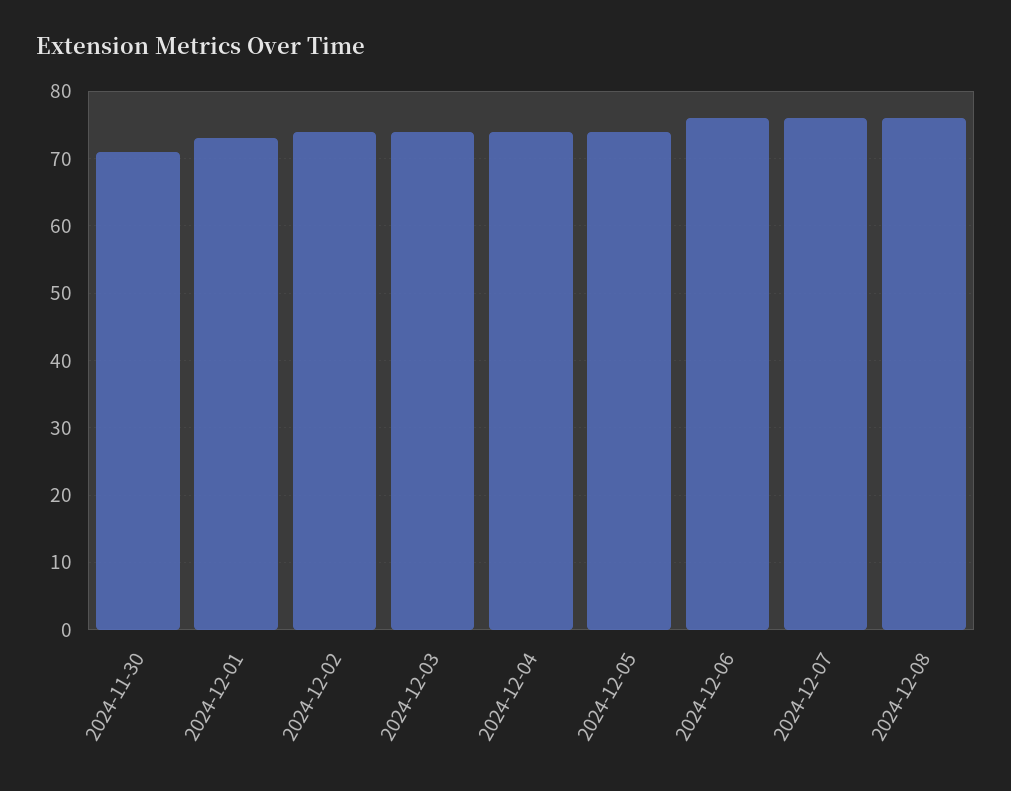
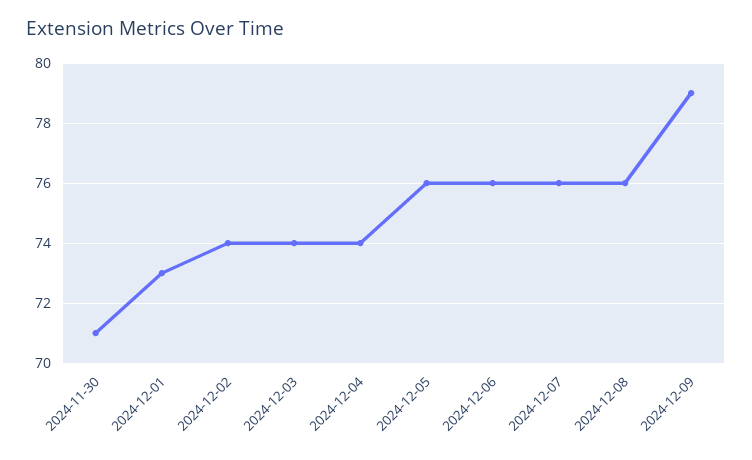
2024-12-05: 74 -> 76
2024-12-09: none -> 79

